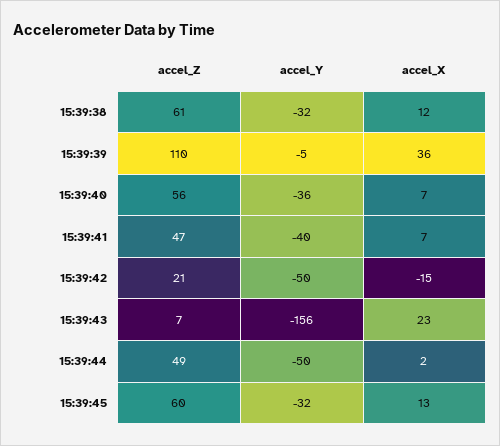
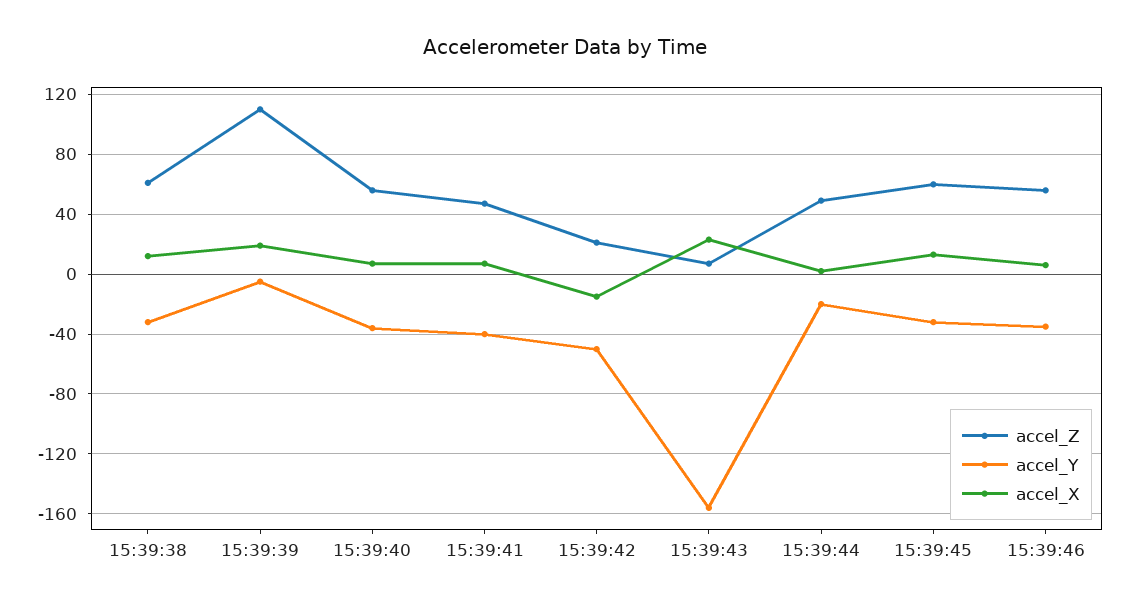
accel_X, 15:39:39: 36 -> 20
accel_Y, 15:39:44: -50 -> -20
accel_Z, 15:39:46: none -> 55
accel_Y, 15:39:46: none -> -35
accel_X, 15:39:46: none -> 5

